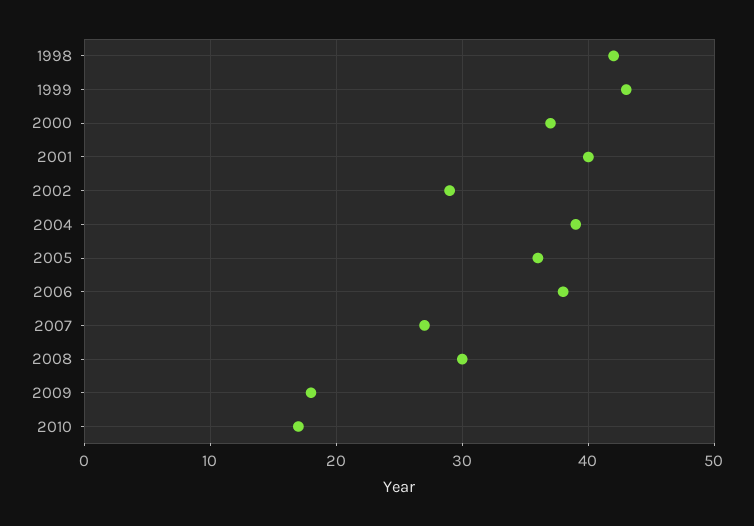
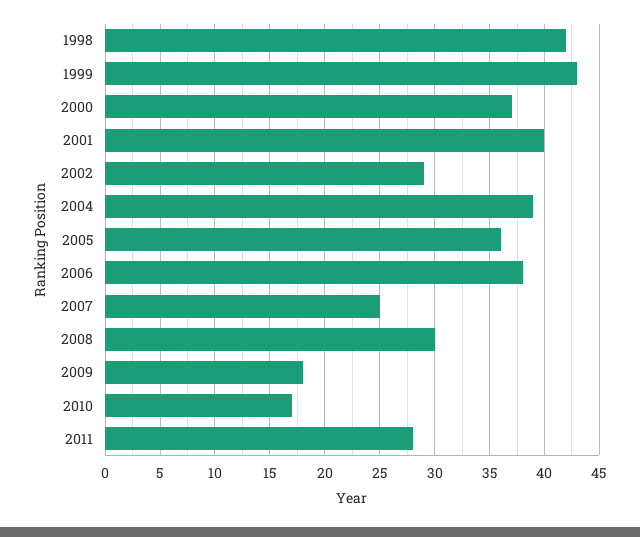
2007: 27 -> 25
2011: none -> 28

